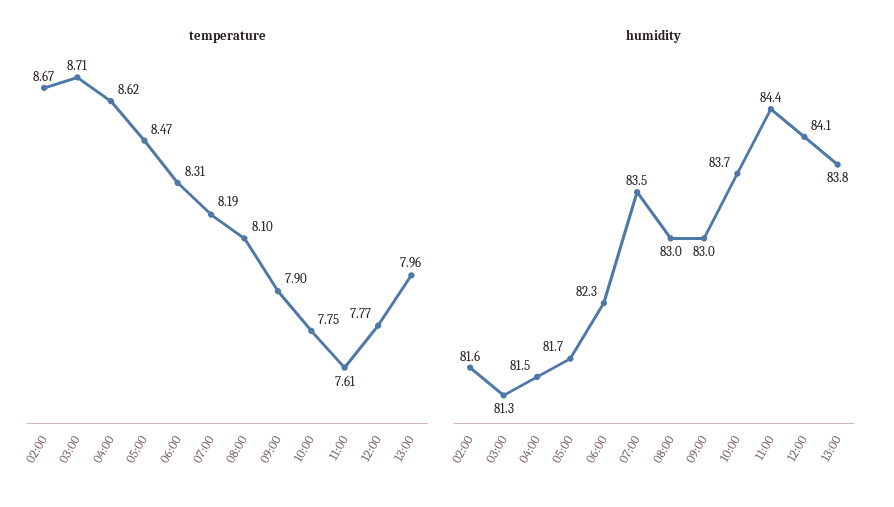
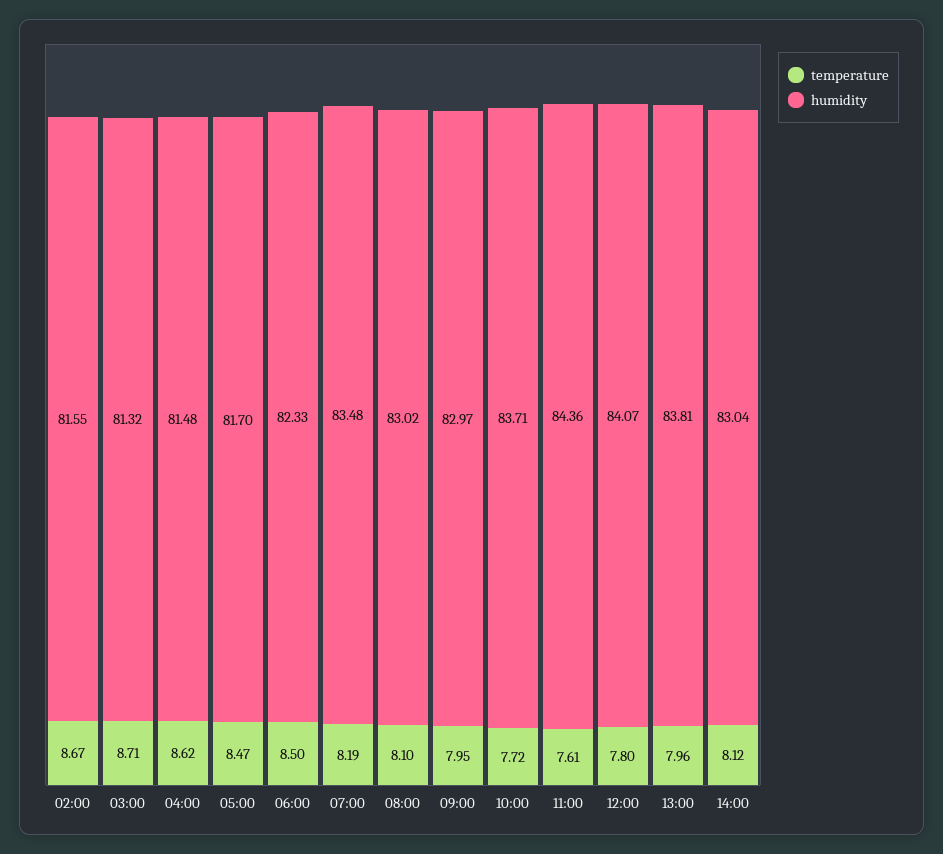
temperature, 06:00: 8.31 -> 8.5
temperature, 09:00: 7.9 -> 7.95
temperature, 10:00: 7.75 -> 7.72
temperature, 12:00: 7.77 -> 7.8
temperature, 14:00: none -> 8.12
humidity, 14:00: none -> 83.04

